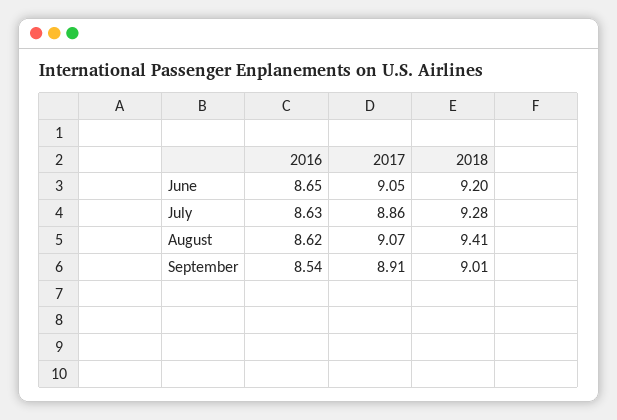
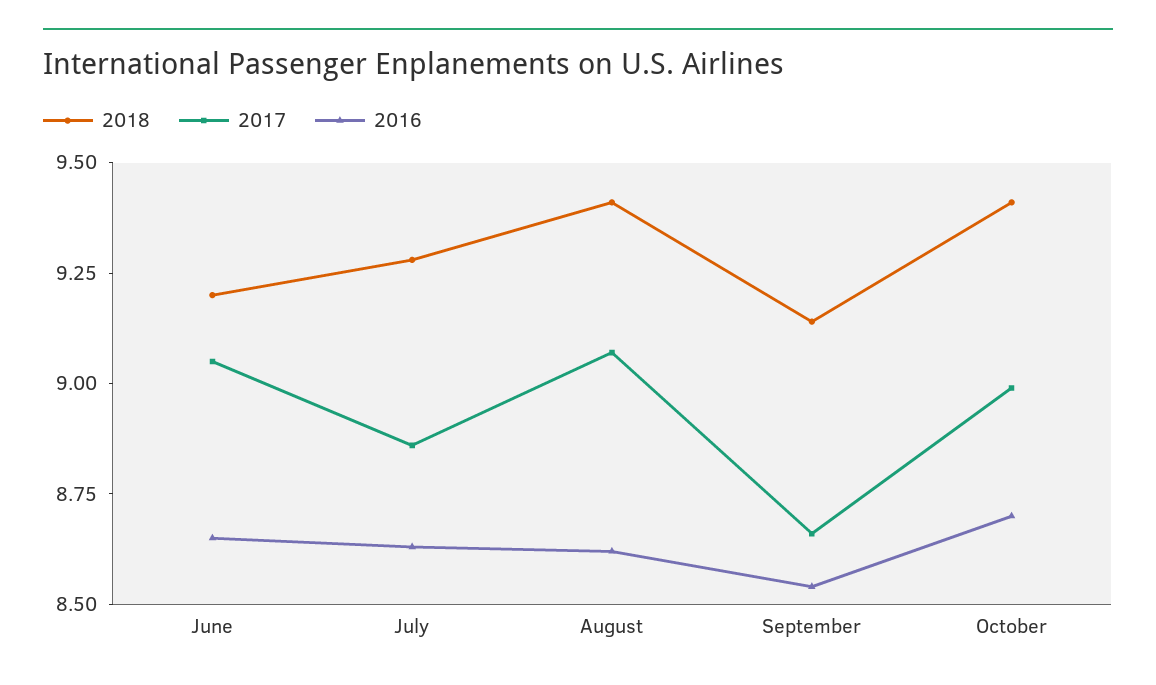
2017, September: 8.91 -> 8.65
2018, September: 9.01 -> 9.15
2018, October: none -> 9.4
2017, October: none -> 9
2016, October: none -> 8.7

